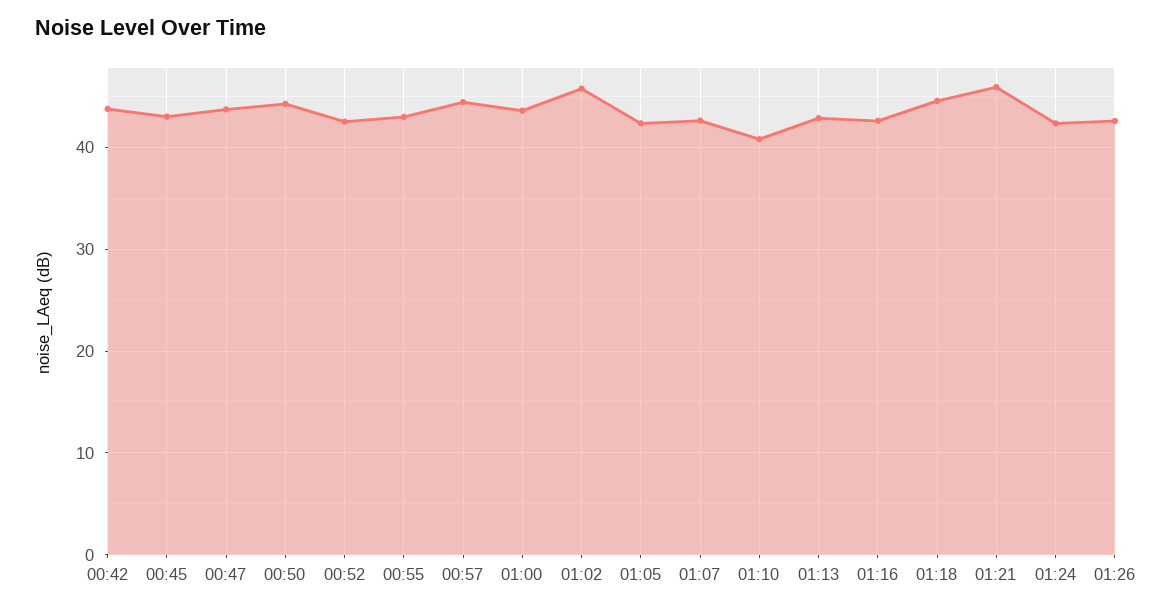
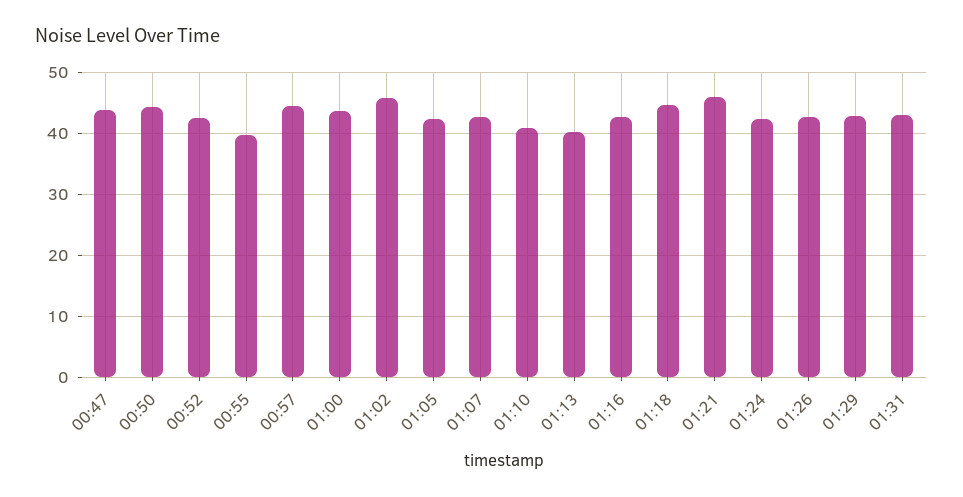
00:42: 44 -> none
00:45: 43 -> none
00:55: 43 -> 40
01:13: 43 -> 40
01:29: none -> 43
01:31: none -> 43

